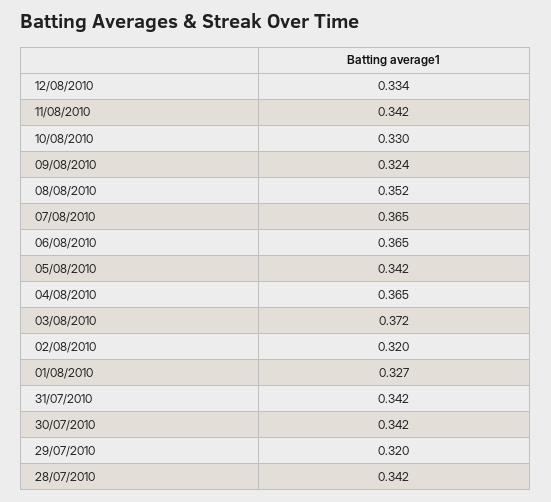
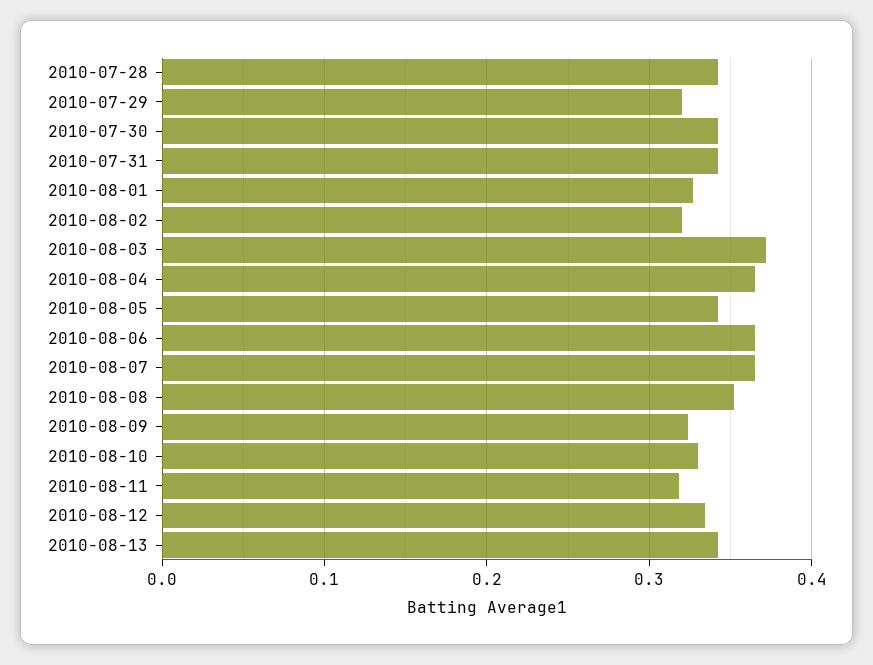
11/08/2010: 0.342 -> 0.32
2010-08-13: none -> 0.34

